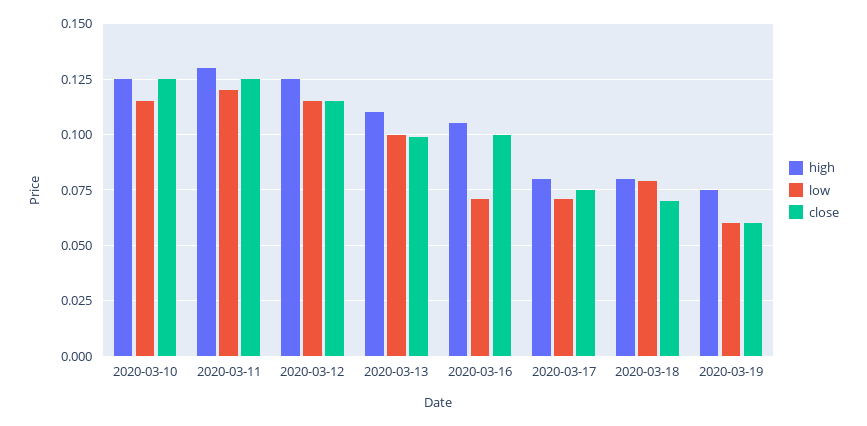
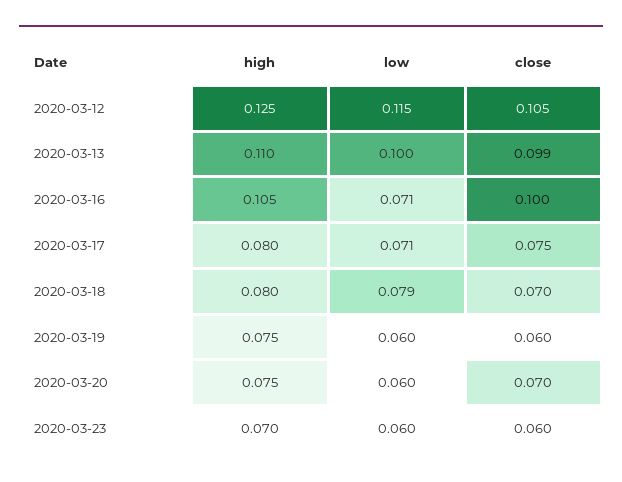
high, 2020-03-10: 0.125 -> none
low, 2020-03-10: 0.115 -> none
close, 2020-03-10: 0.125 -> none
high, 2020-03-11: 0.13 -> none
low, 2020-03-11: 0.12 -> none
close, 2020-03-11: 0.125 -> none
close, 2020-03-12: 0.115 -> 0.105
high, 2020-03-20: none -> 0.075
low, 2020-03-20: none -> 0.06
close, 2020-03-20: none -> 0.07
high, 2020-03-23: none -> 0.07
low, 2020-03-23: none -> 0.06
close, 2020-03-23: none -> 0.06

